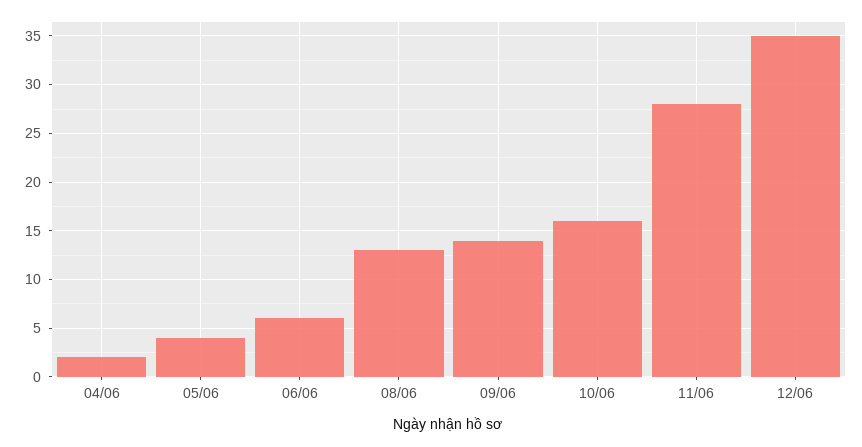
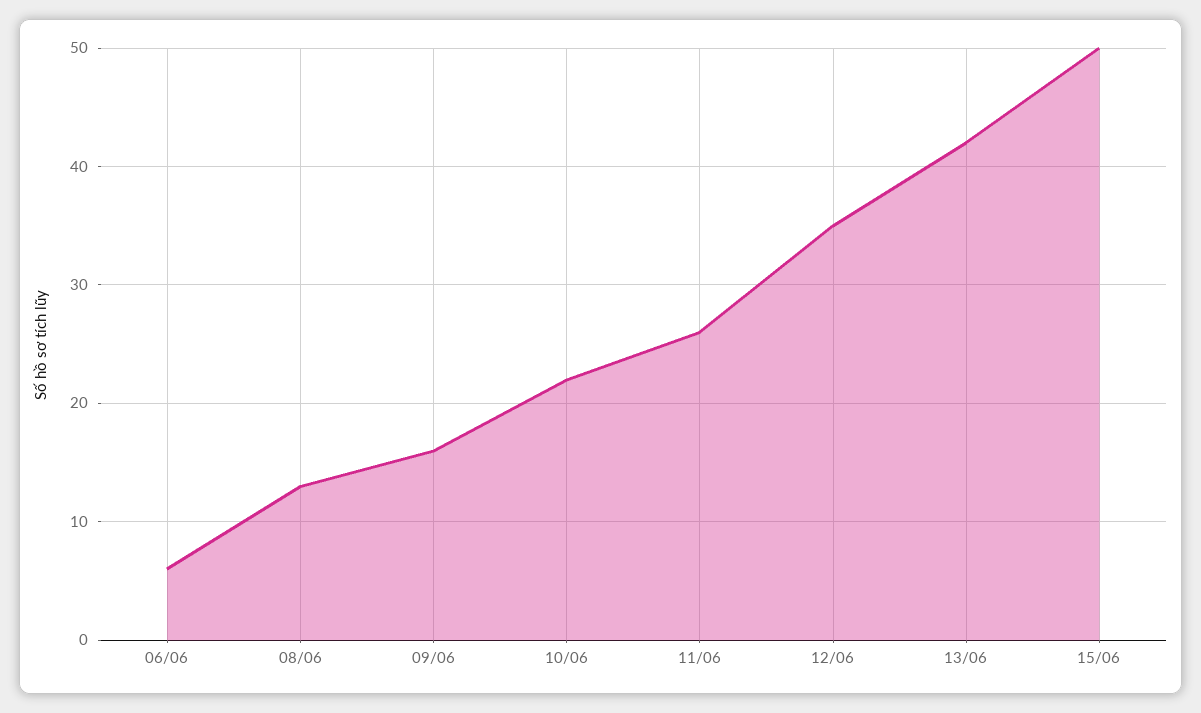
04/06: 2 -> none
05/06: 4 -> none
09/06: 14 -> 16
10/06: 16 -> 22
11/06: 28 -> 26
13/06: none -> 42
15/06: none -> 50

